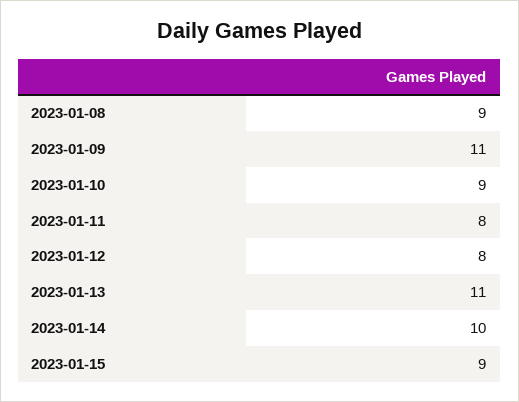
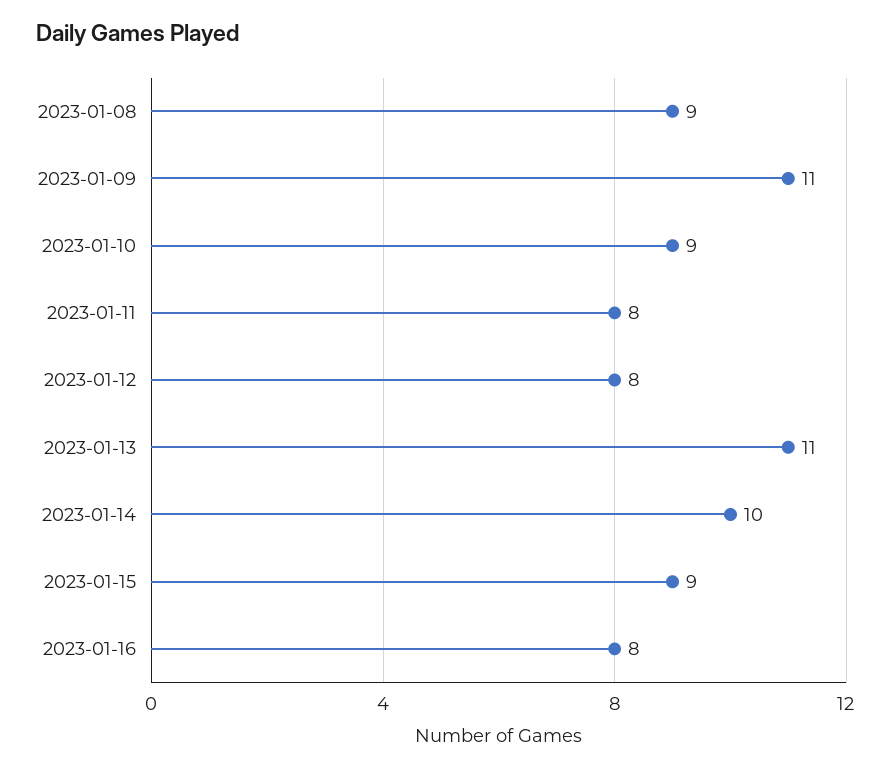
2023-01-16: none -> 8

